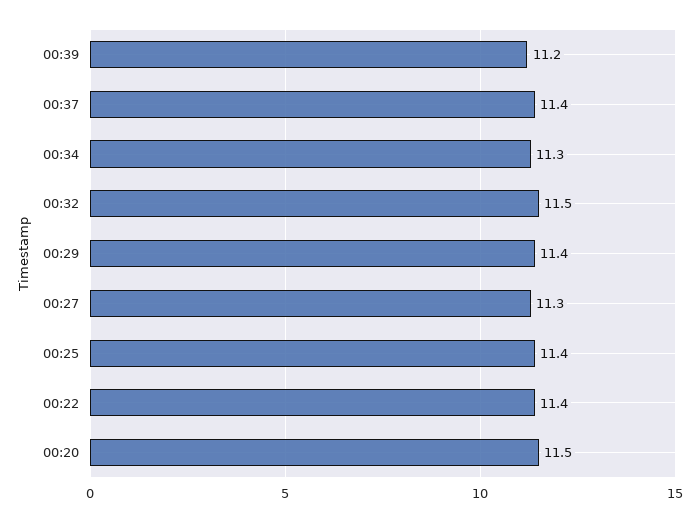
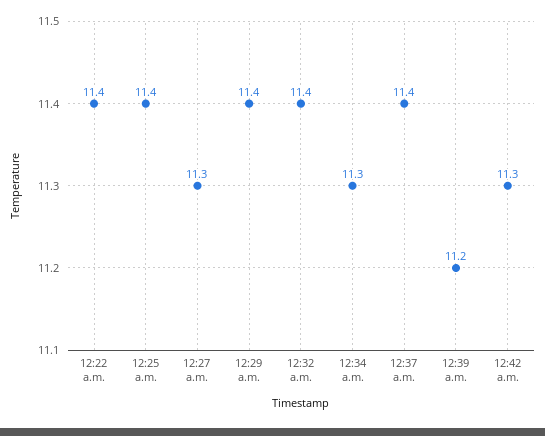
00:32: 11.5 -> 11.4
00:20: 11.5 -> none
12:42 a.m.: none -> 11.3

